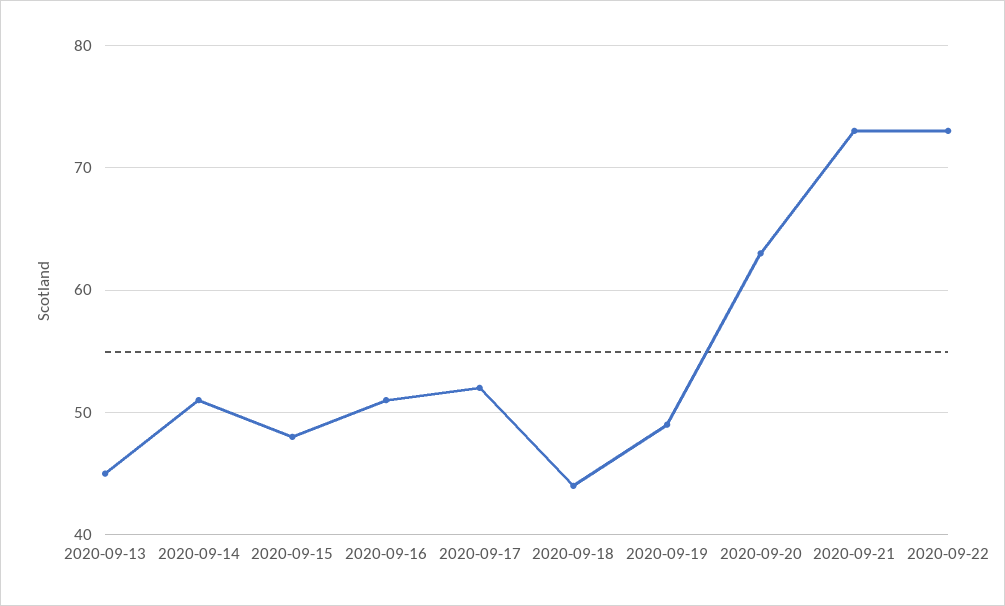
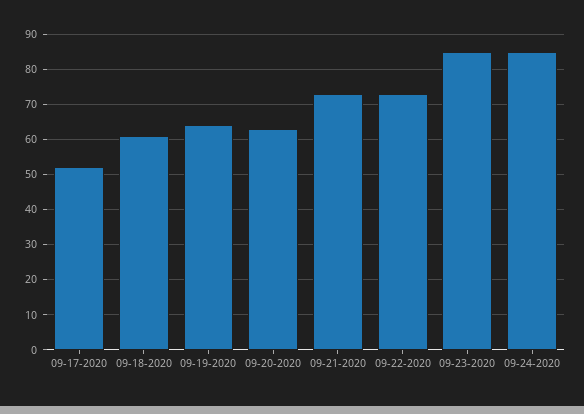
2020-09-13: 45 -> none
2020-09-14: 51 -> none
2020-09-15: 48 -> none
2020-09-16: 51 -> none
2020-09-18: 44 -> 60
2020-09-19: 49 -> 65
09-23-2020: none -> 85
09-24-2020: none -> 85

